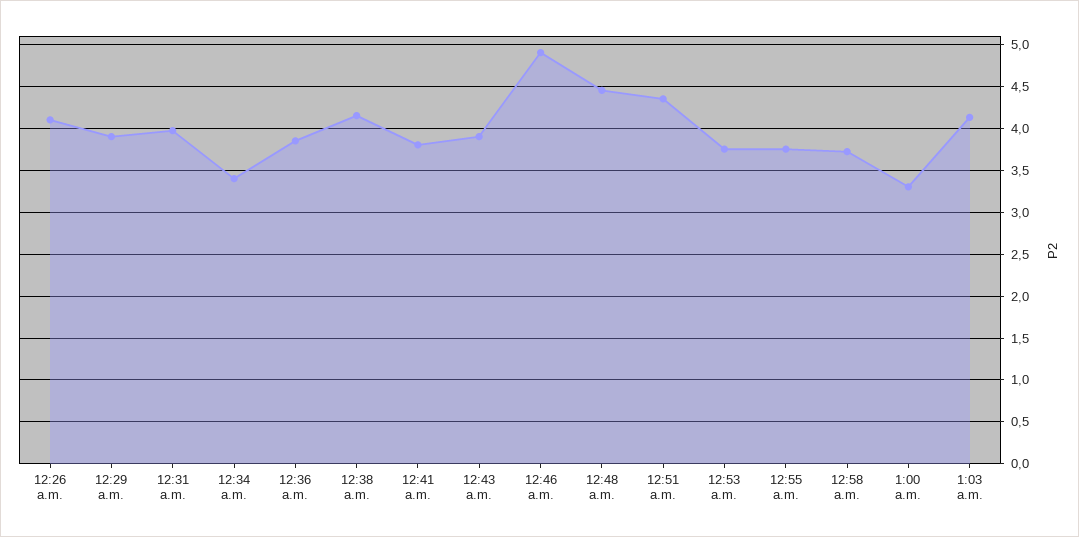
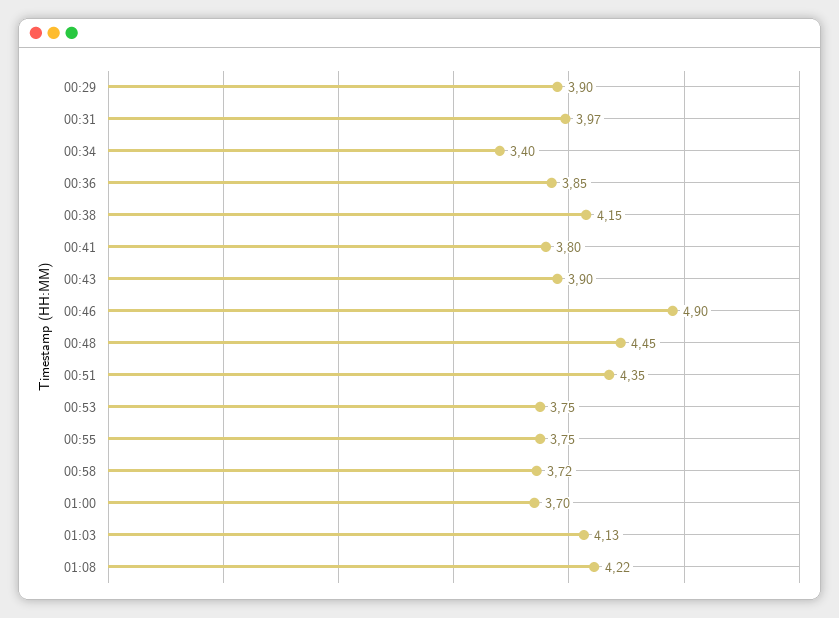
12:26 a.m.: 4.1 -> none
1:00 a.m.: 3.3 -> 3.7
01:08: none -> 4.22

